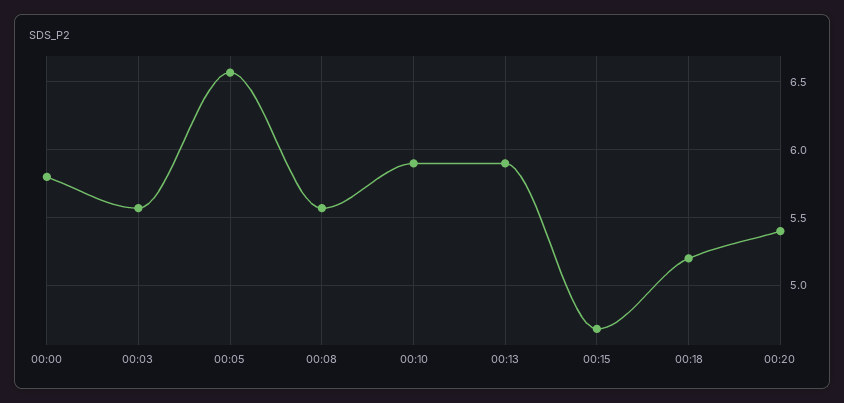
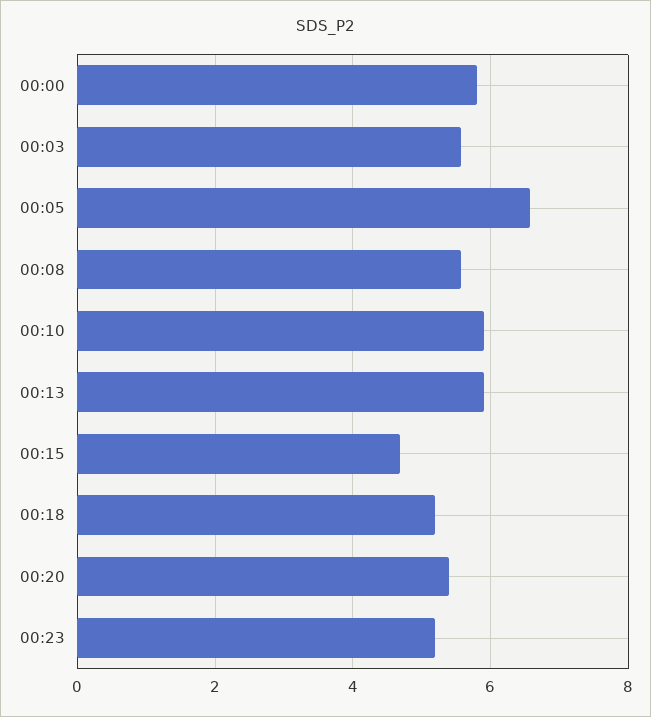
00:23: none -> 5.2

